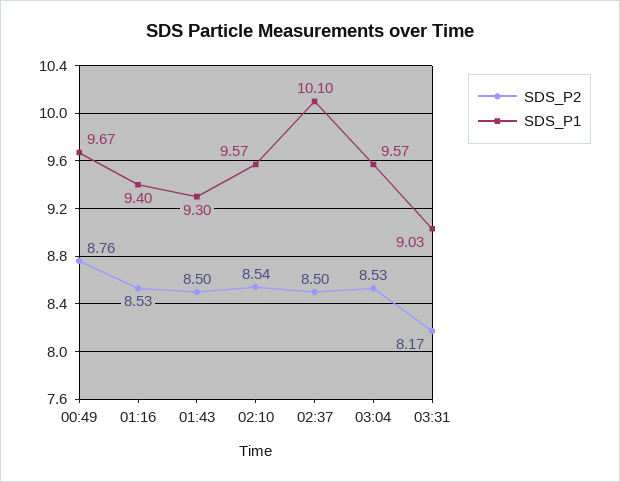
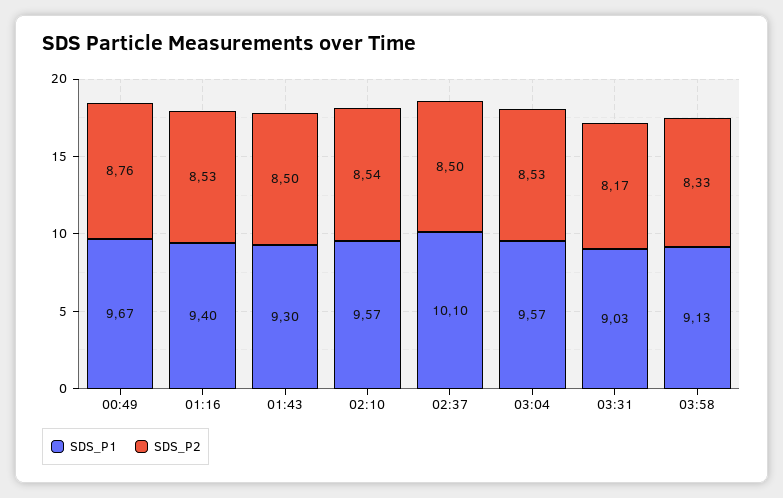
SDS_P1, 03:58: none -> 9.13
SDS_P2, 03:58: none -> 8.33

